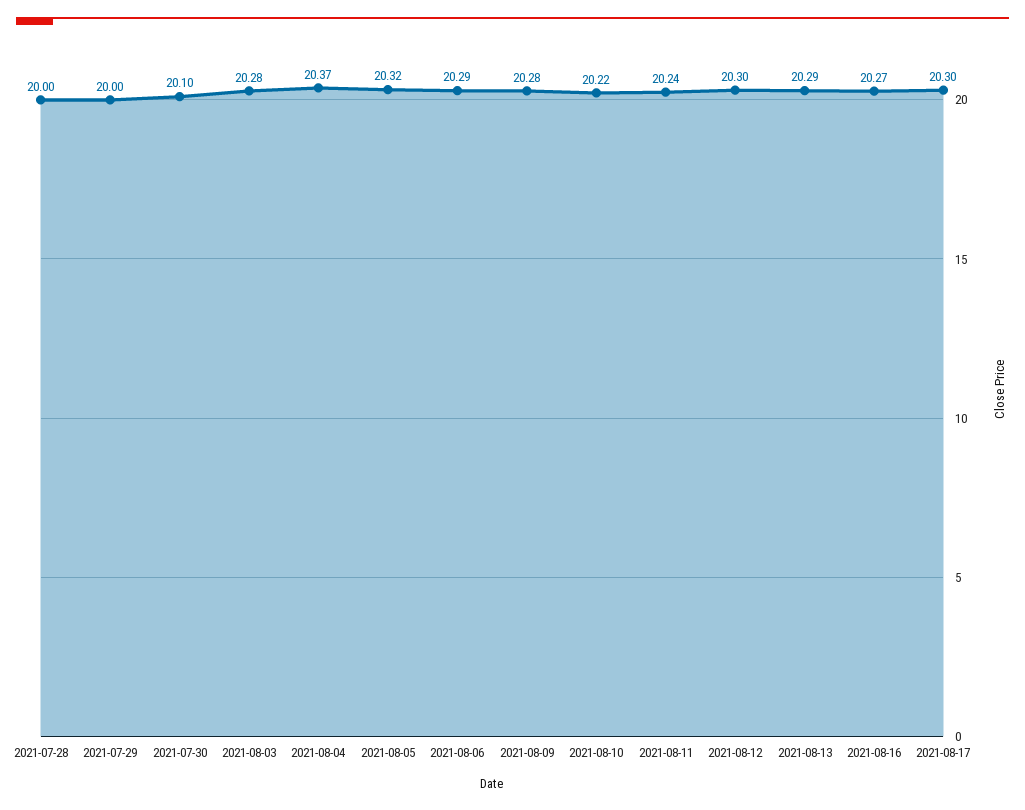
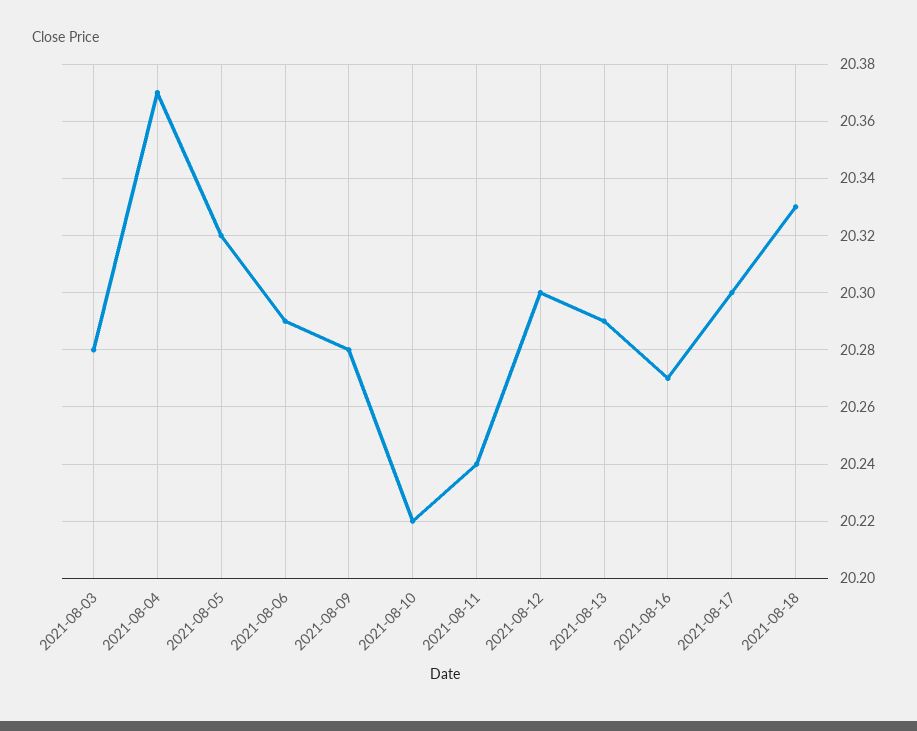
2021-07-28: 20 -> none
2021-07-29: 20 -> none
2021-07-30: 20.1 -> none
2021-08-18: none -> 20.33

